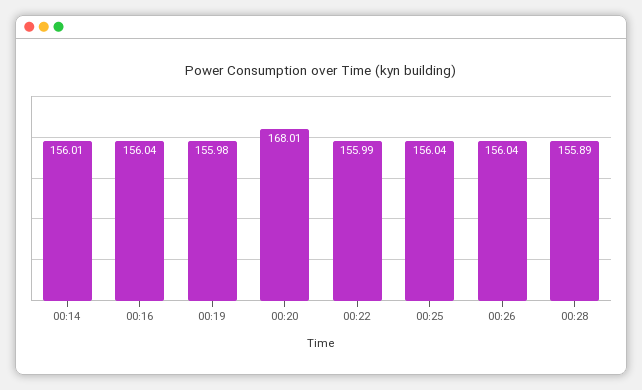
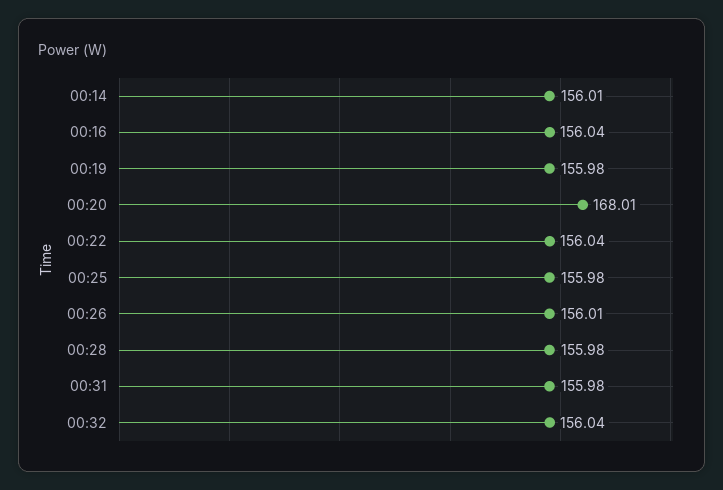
00:22: 155.99 -> 156.04
00:25: 156.04 -> 155.98
00:26: 156.04 -> 156.01
00:28: 155.89 -> 155.98
00:31: none -> 155.98
00:32: none -> 156.04

